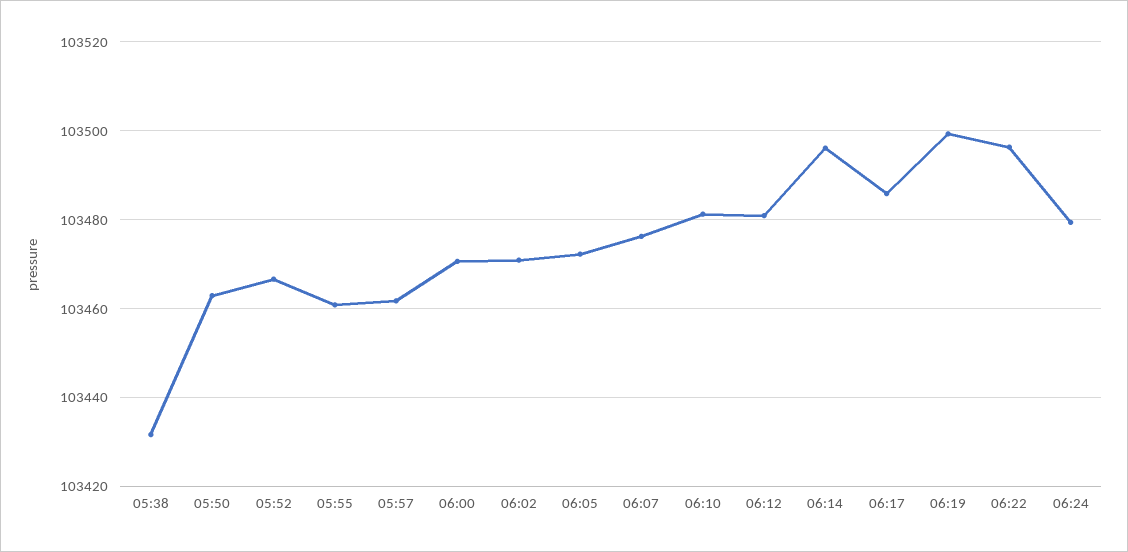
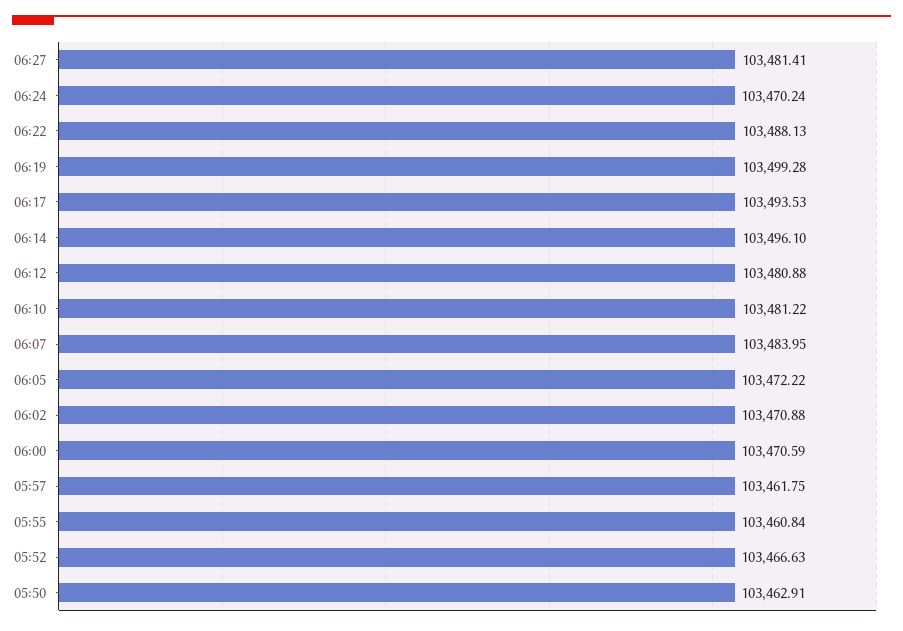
05:38: 103432 -> none
06:07: 103476 -> 103483.95
06:17: 103486 -> 103493.53
06:22: 103496 -> 103488.13
06:24: 103480 -> 103470.24
06:27: none -> 103481.41

